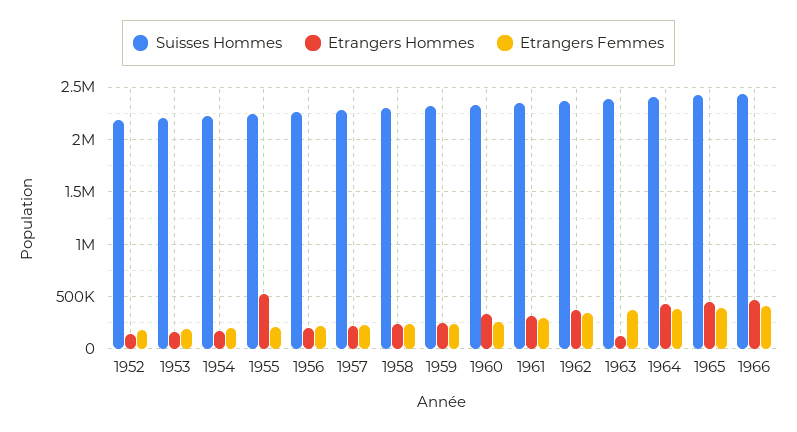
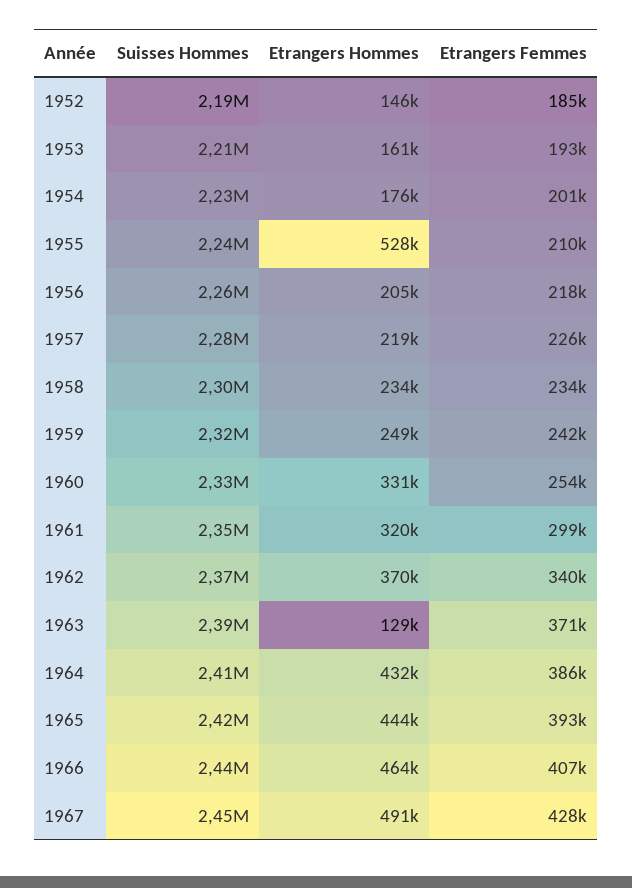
Suisses Hommes, 1967: none -> 2450000
Etrangers Hommes, 1967: none -> 491000
Etrangers Femmes, 1967: none -> 428000

